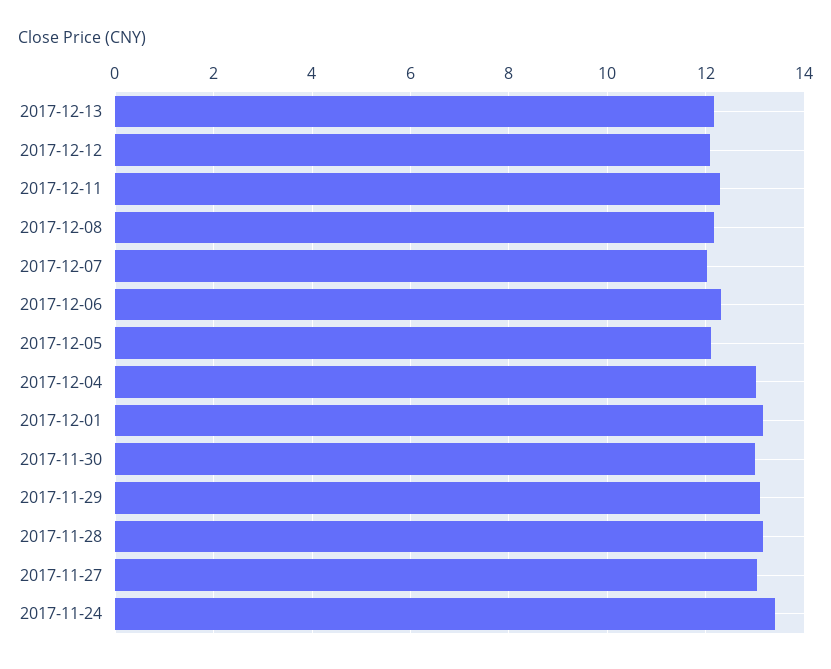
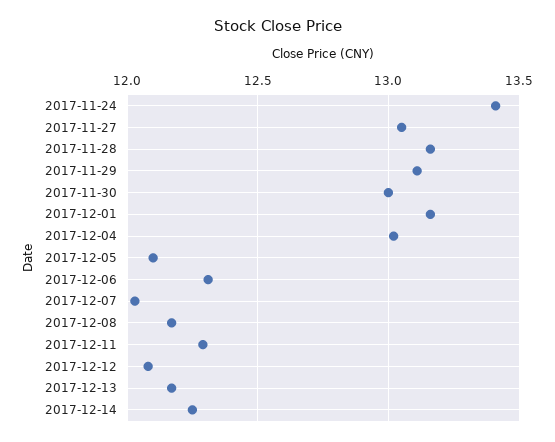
2017-12-14: none -> 12.25

